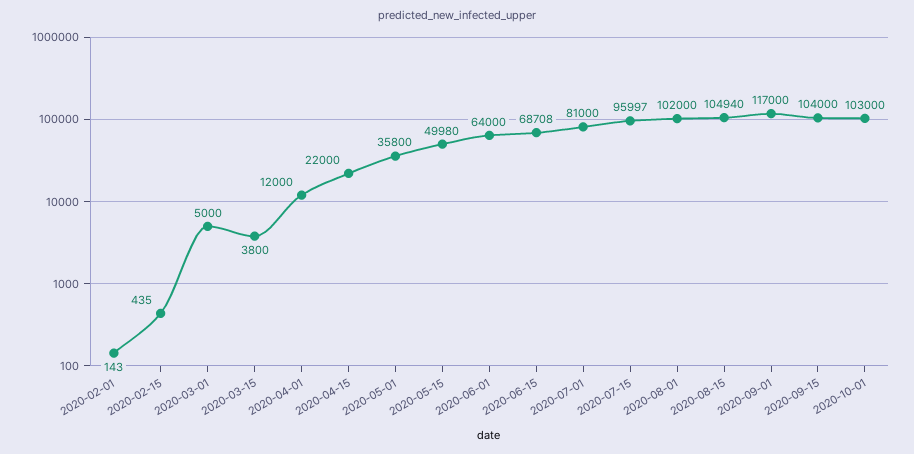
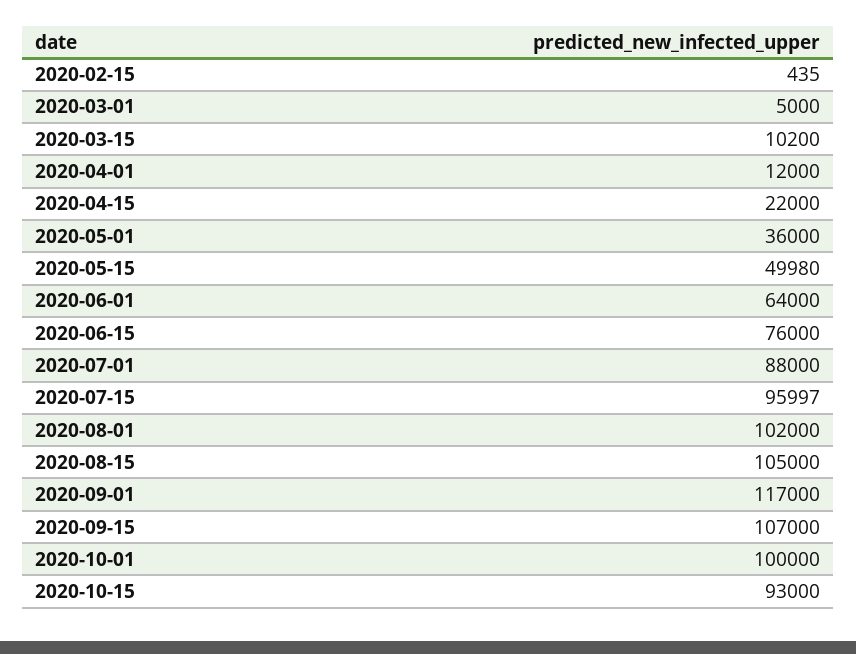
2020-02-01: 143 -> none
2020-03-15: 3800 -> 10200
2020-05-01: 35800 -> 36000
2020-06-15: 68708 -> 76000
2020-07-01: 81000 -> 88000
2020-08-15: 104940 -> 105000
2020-09-15: 104000 -> 107000
2020-10-01: 103000 -> 100000
2020-10-15: none -> 93000

